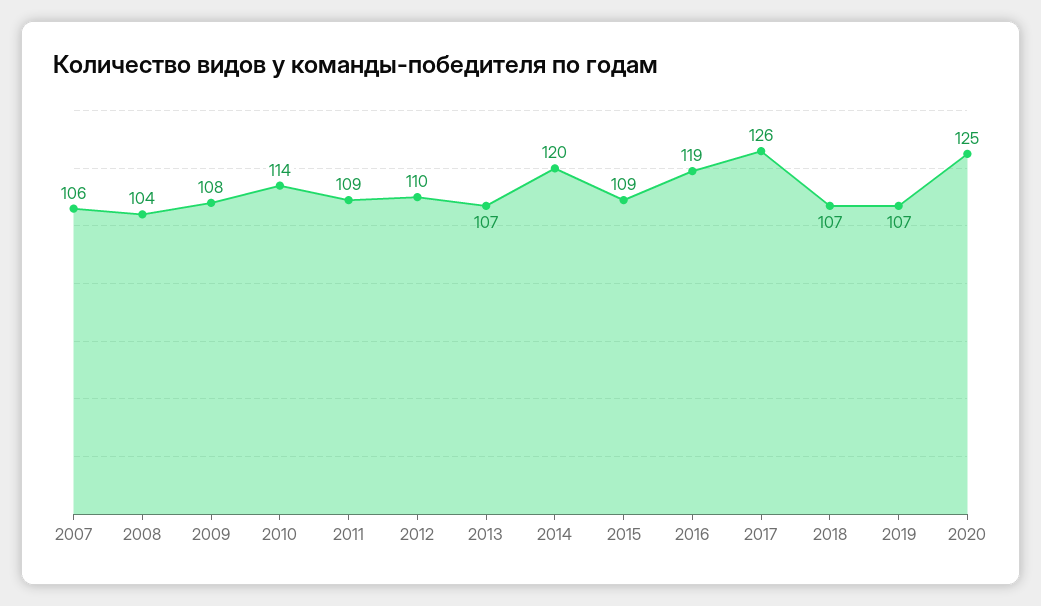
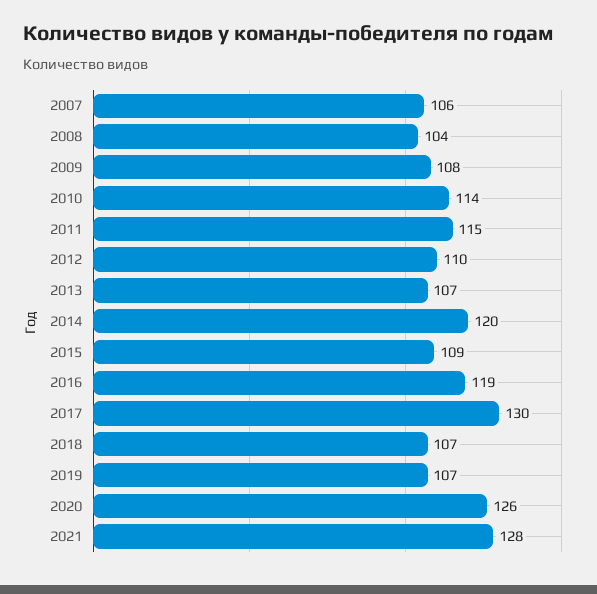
2011: 109 -> 115
2017: 126 -> 130
2020: 125 -> 126
2021: none -> 128

